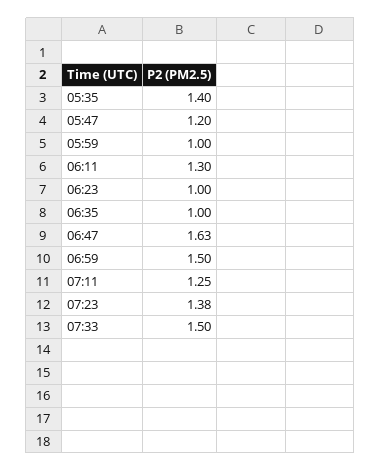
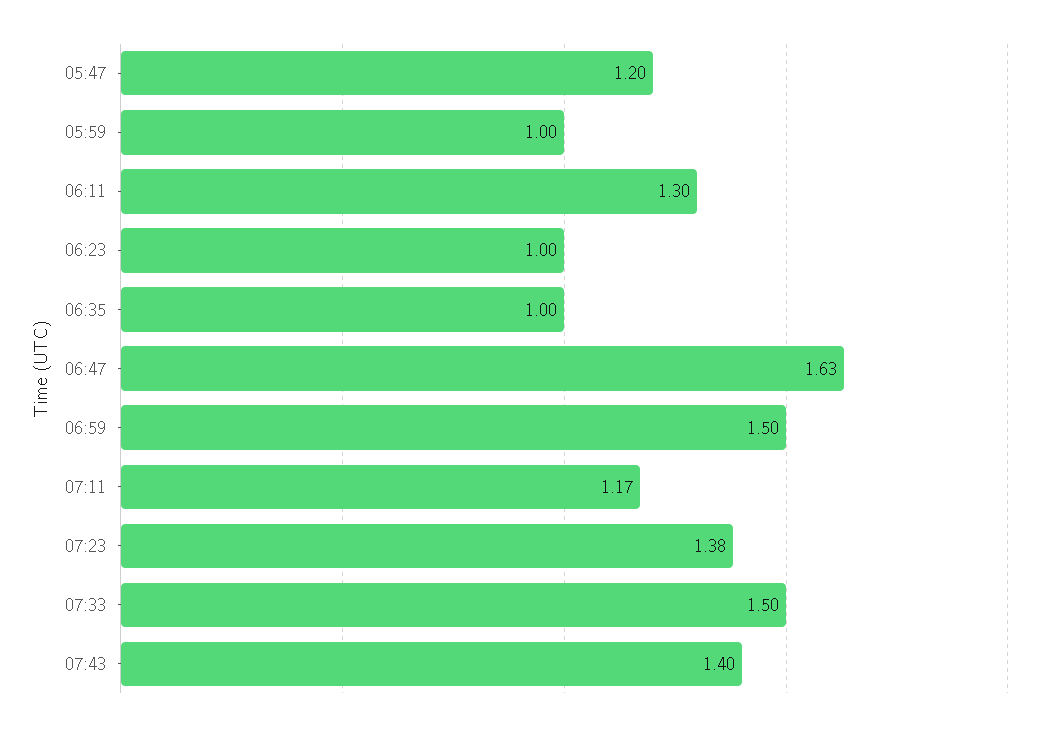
05:35: 1.4 -> none
07:11: 1.25 -> 1.17
07:43: none -> 1.4

